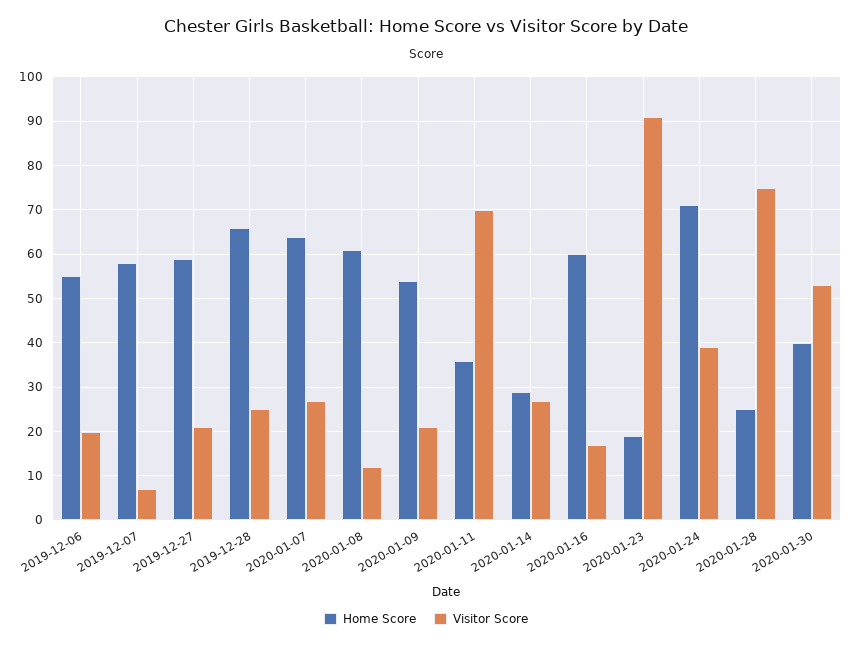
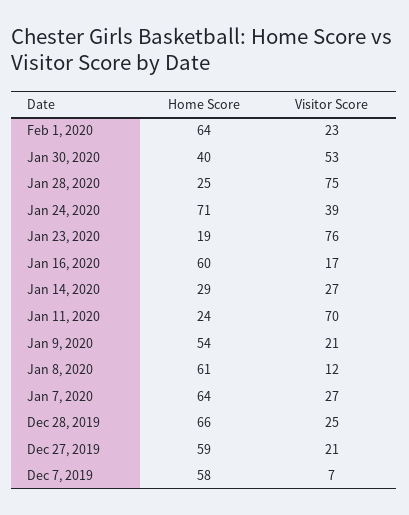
Home Score, 2019-12-06: 55 -> none
Visitor Score, 2019-12-06: 20 -> none
Home Score, 2020-01-11: 35 -> 24
Visitor Score, 2020-01-23: 90 -> 76
Home Score, Feb 1, 2020: none -> 64
Visitor Score, Feb 1, 2020: none -> 23

